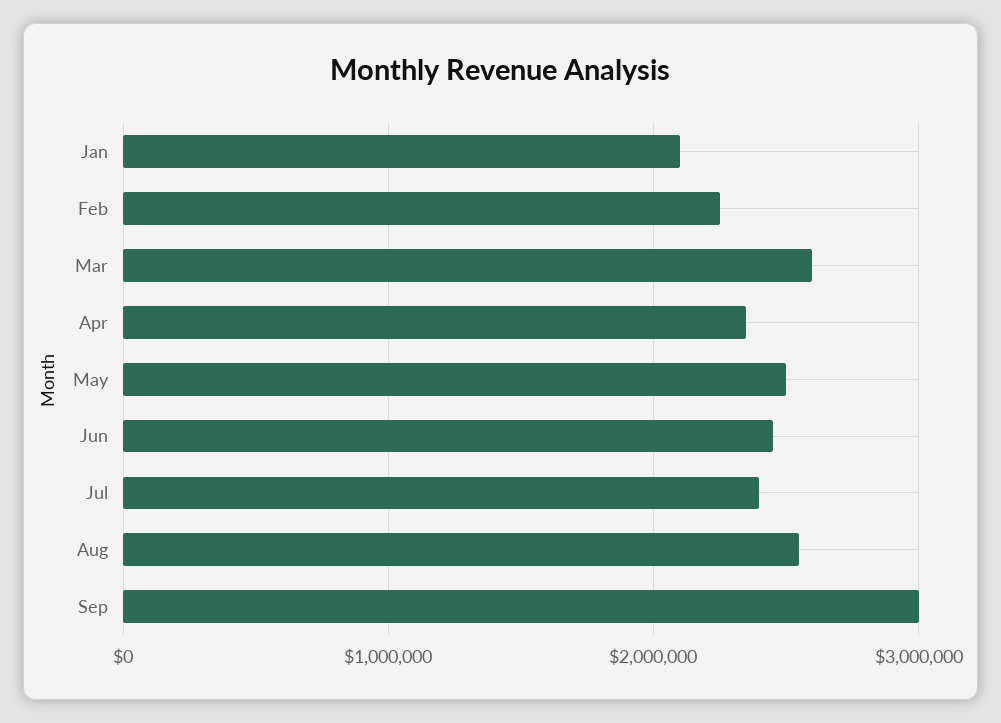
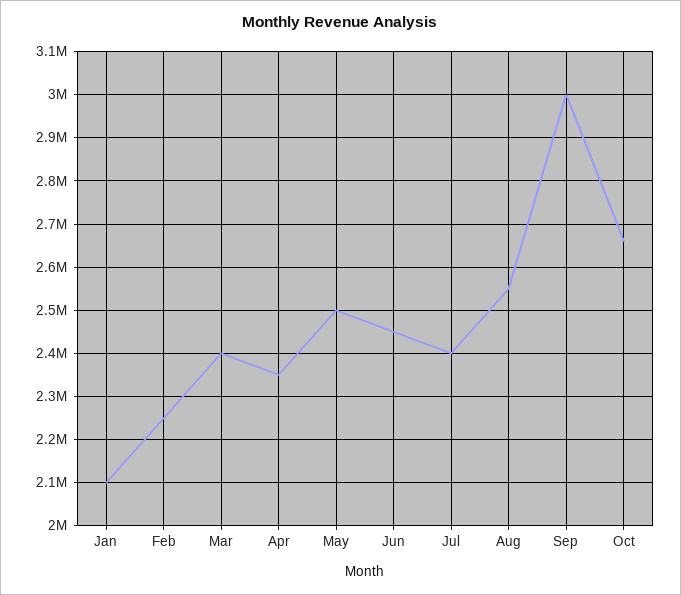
Mar: 2600000 -> 2400000
Oct: none -> 2660000

